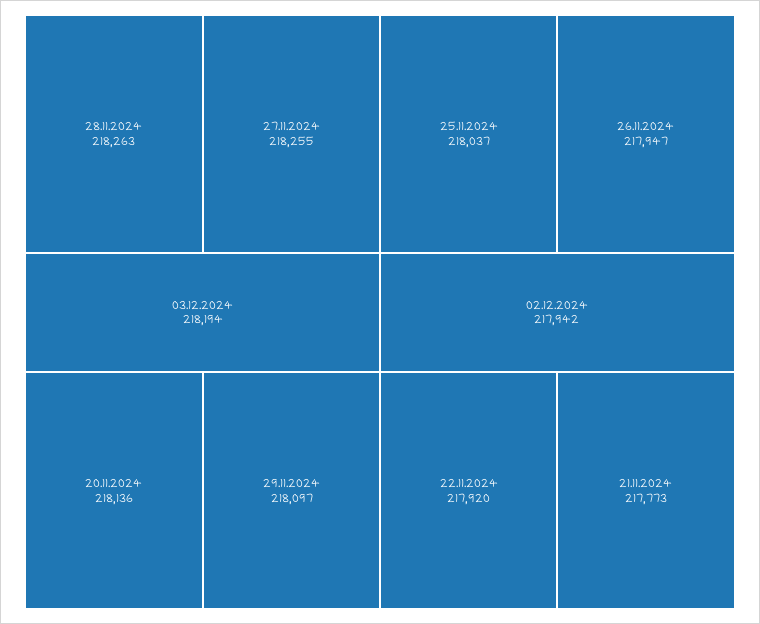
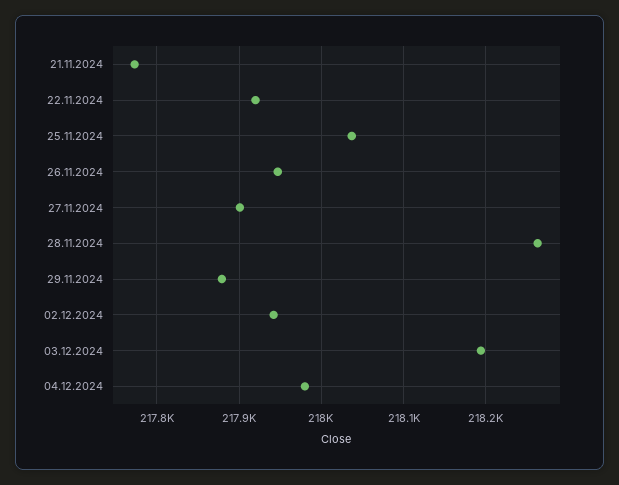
27.11.2024: 218255 -> 217900
20.11.2024: 218136 -> none
29.11.2024: 218097 -> 217880
04.12.2024: none -> 217980

